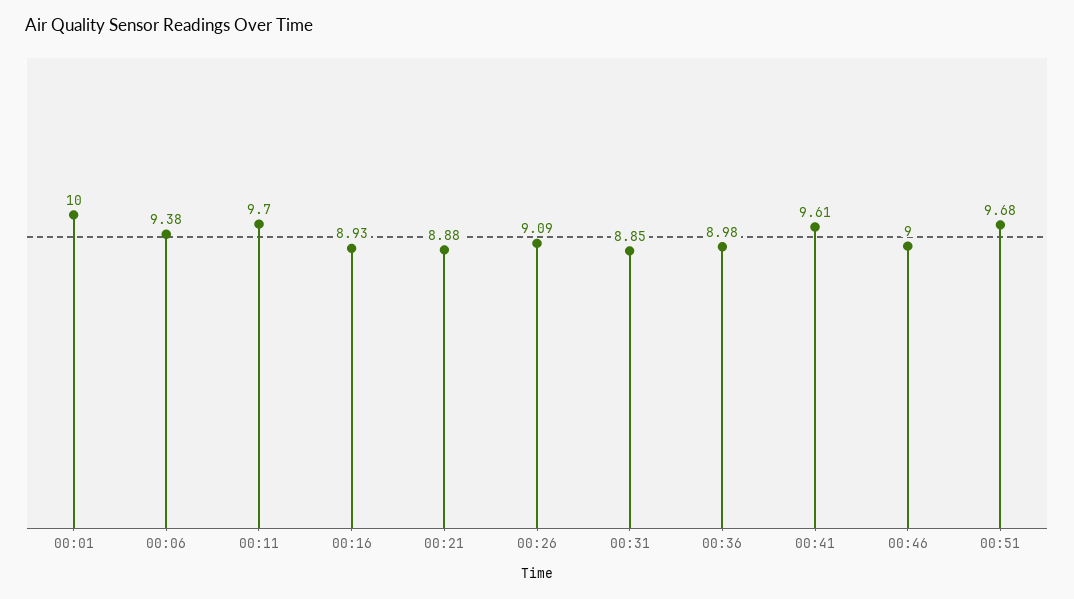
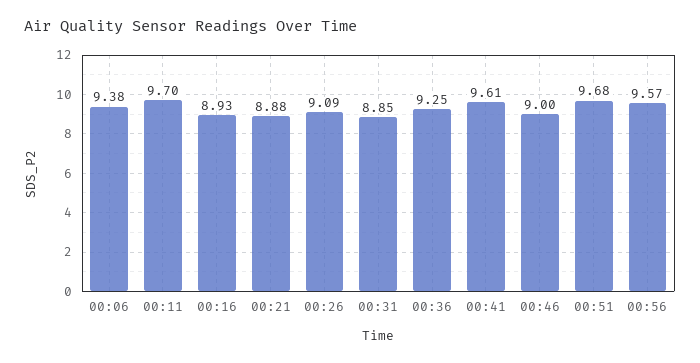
00:01: 10 -> none
00:36: 8.98 -> 9.25
00:56: none -> 9.57

